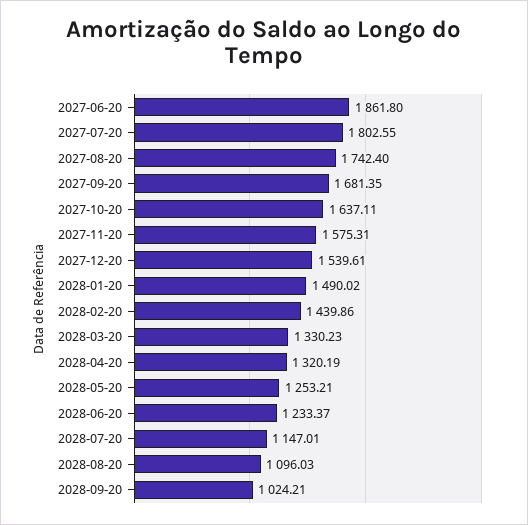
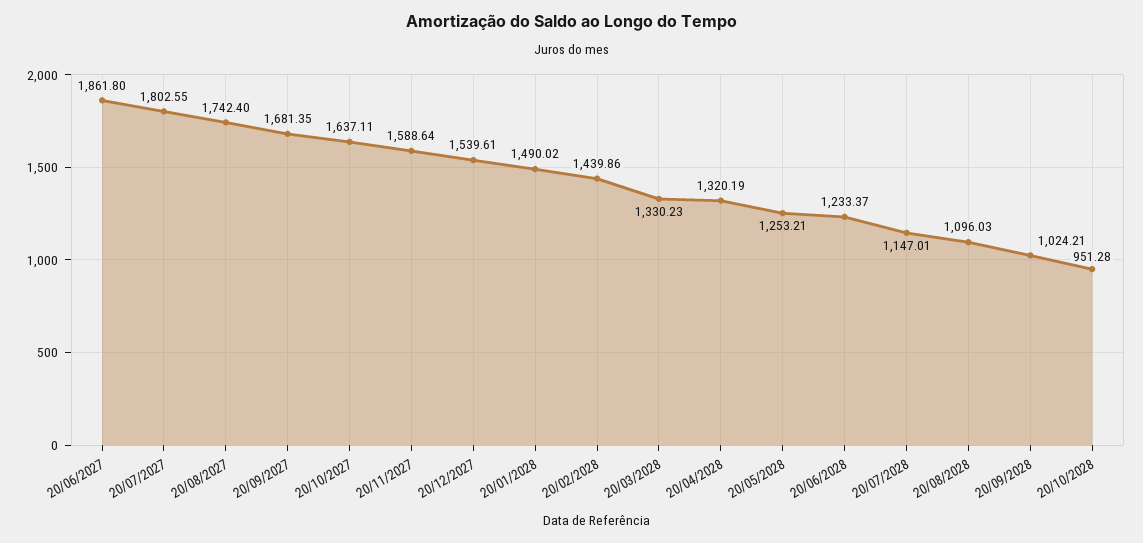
2027-11-20: 1575.31 -> 1588.64
20/10/2028: none -> 951.28

